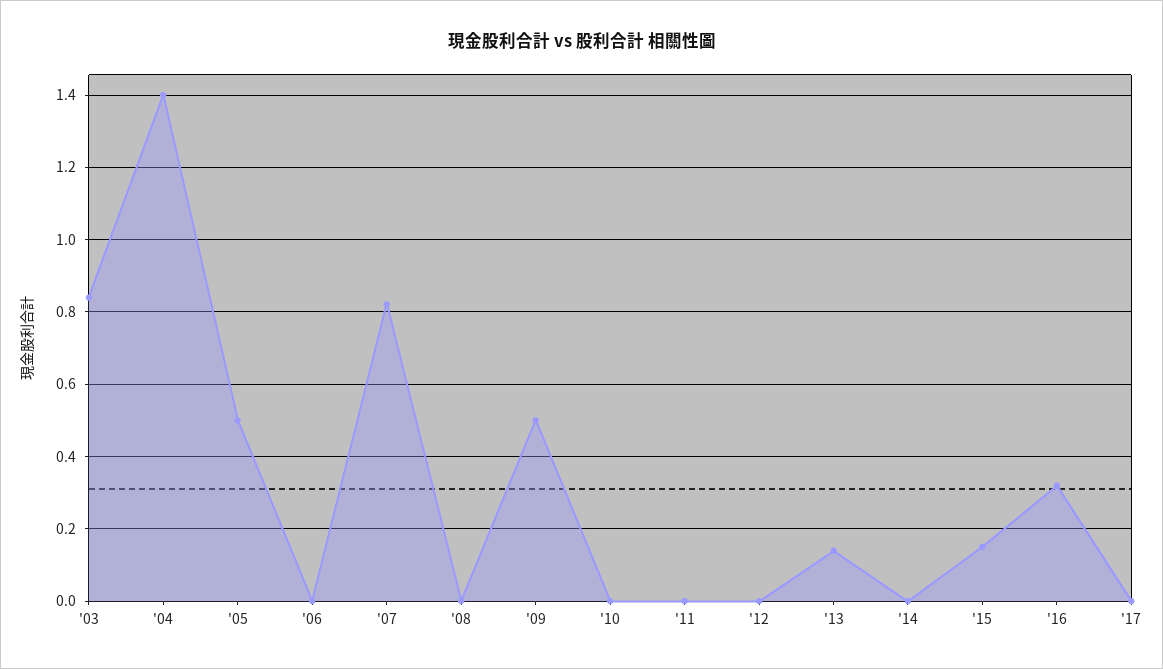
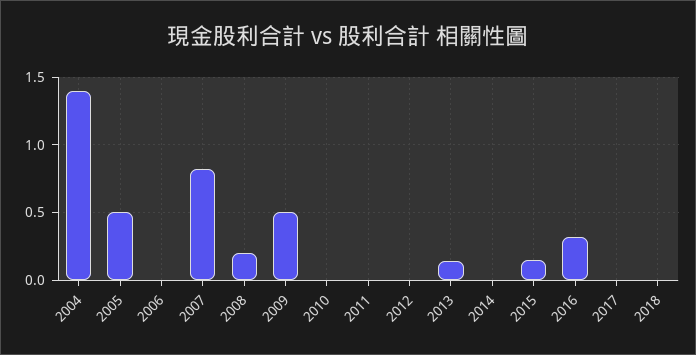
'03: 0.84 -> none
'08: 0 -> 0.2
2018: none -> 0

